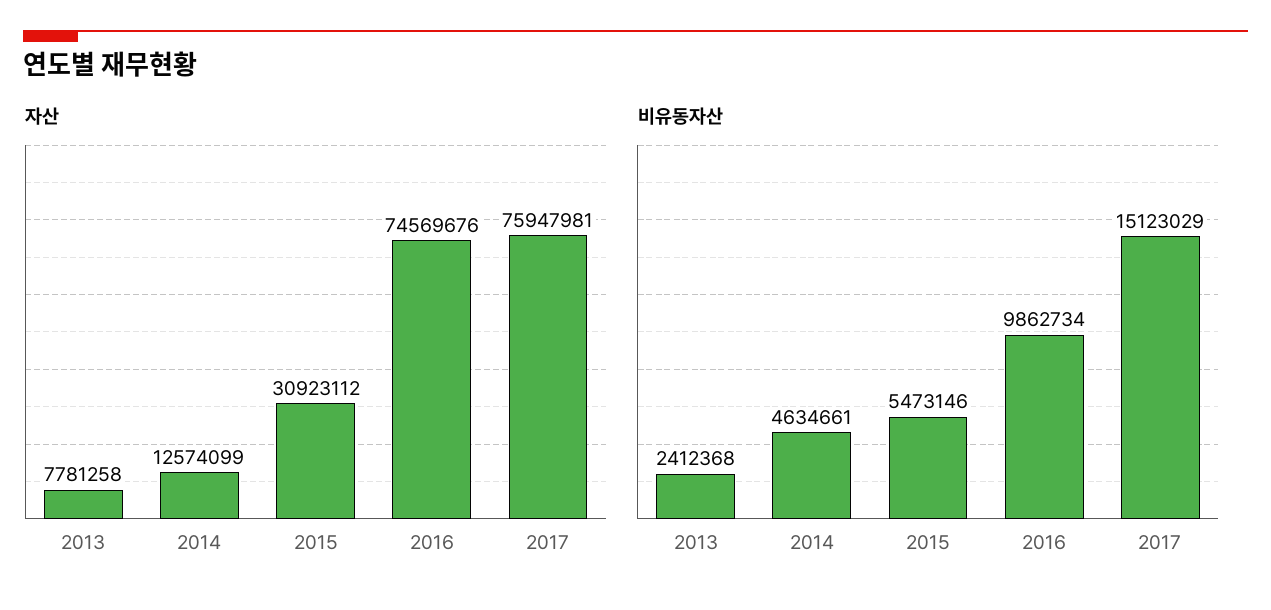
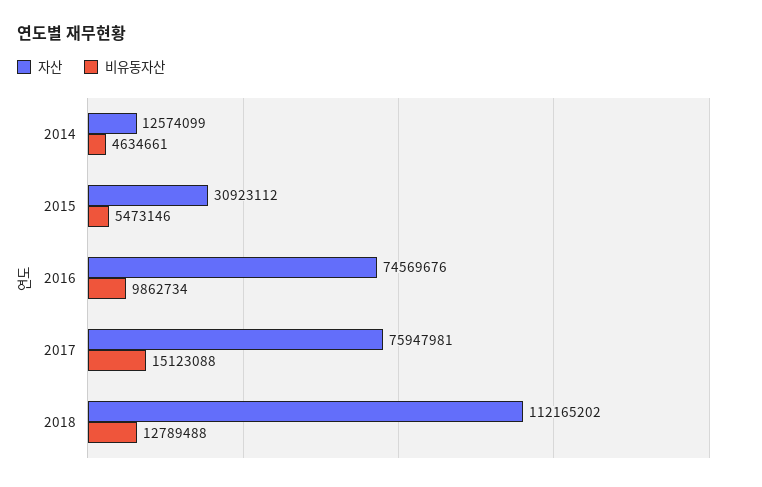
자산, 2013: 7781258 -> none
비유동자산, 2013: 2412368 -> none
비유동자산, 2017: 15123029 -> 15123088
자산, 2018: none -> 112165202
비유동자산, 2018: none -> 12789488

